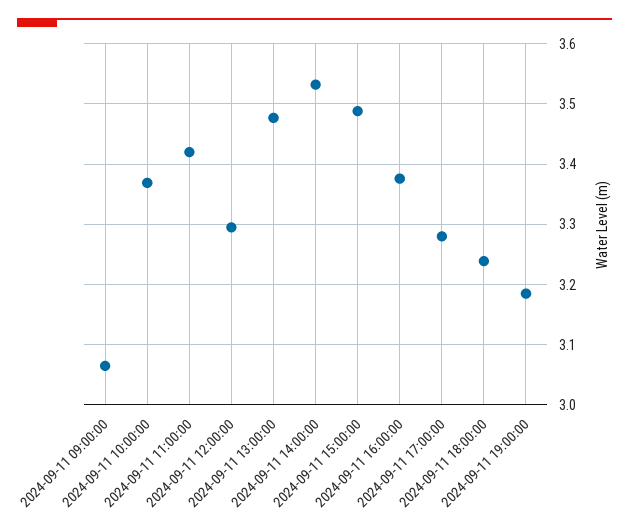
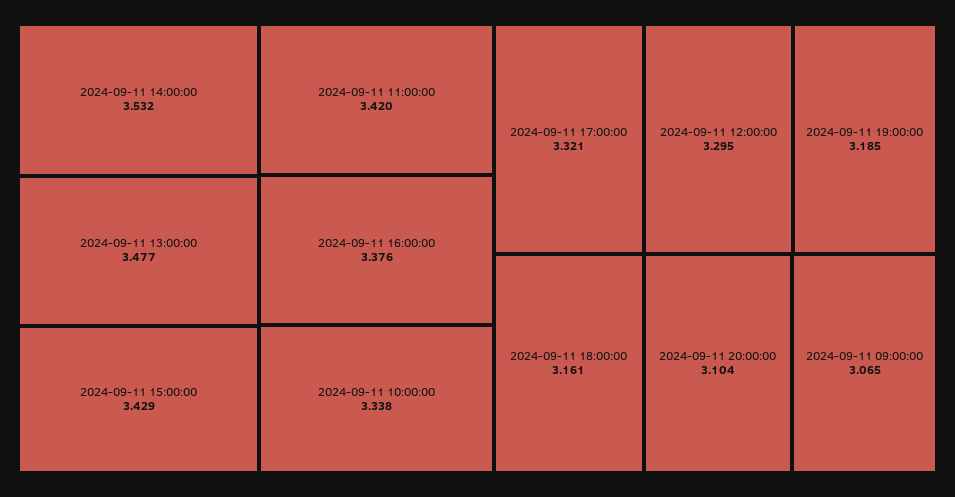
2024-09-11 10:00:00: 3.37 -> 3.338
2024-09-11 15:00:00: 3.49 -> 3.429
2024-09-11 17:00:00: 3.28 -> 3.321
2024-09-11 18:00:00: 3.24 -> 3.161
2024-09-11 20:00:00: none -> 3.104

